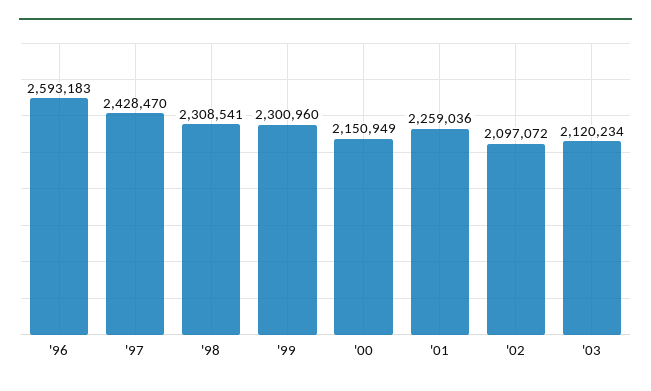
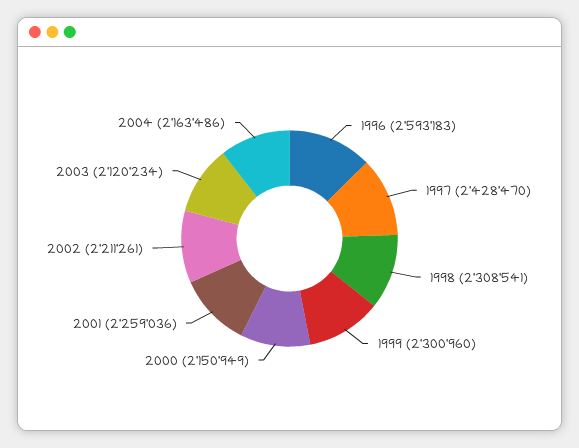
'02: 2097072 -> 2211261
2004: none -> 2163486

